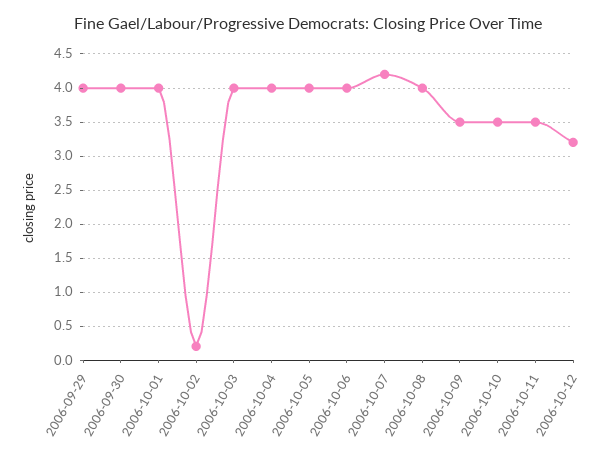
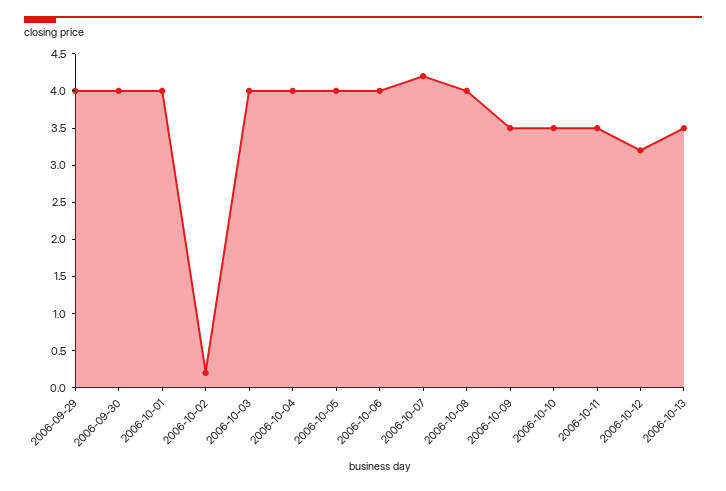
2006-10-13: none -> 3.5

